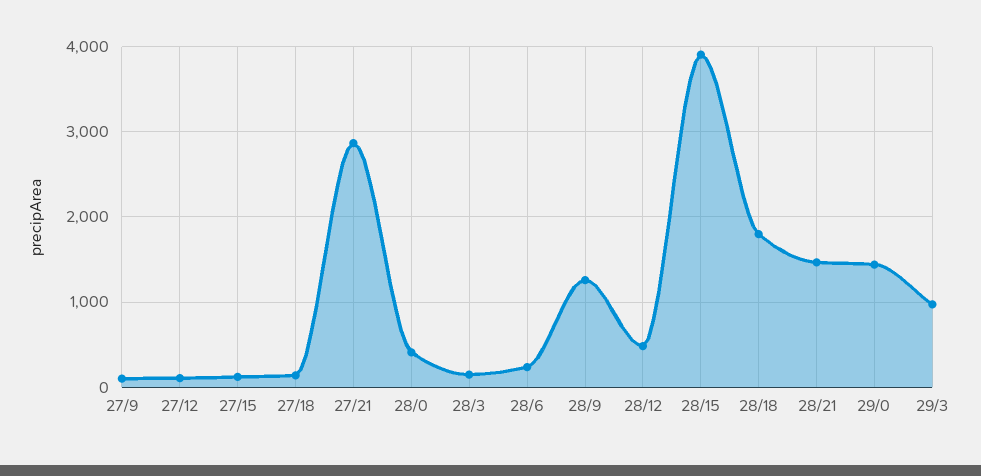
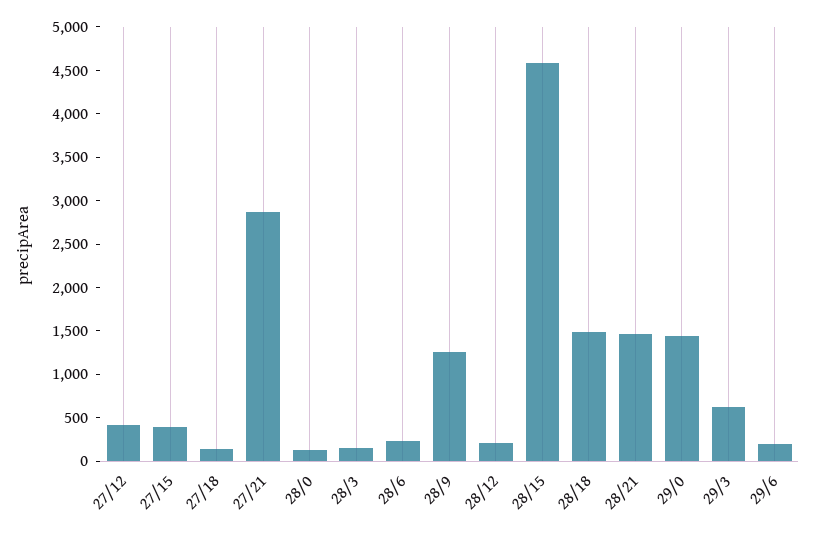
27/9: 100 -> none
27/12: 100 -> 400
27/15: 100 -> 400
28/0: 400 -> 100
28/12: 500 -> 200
28/15: 3900 -> 4600
28/18: 1800 -> 1500
29/3: 1000 -> 600
29/6: none -> 200

